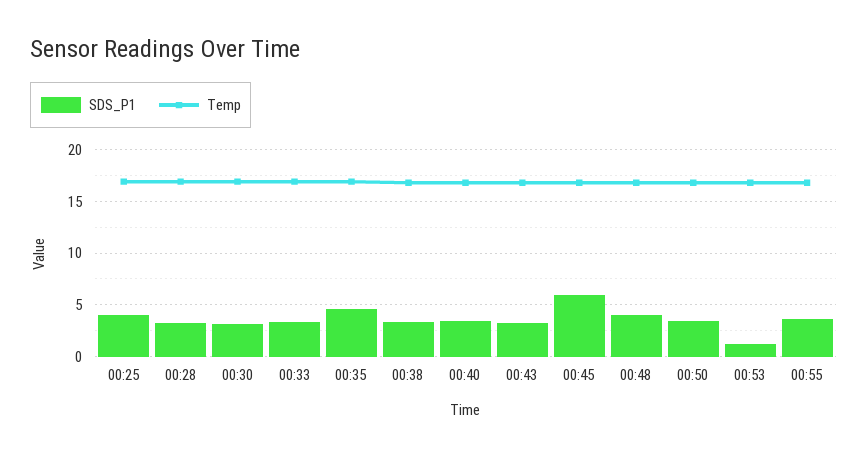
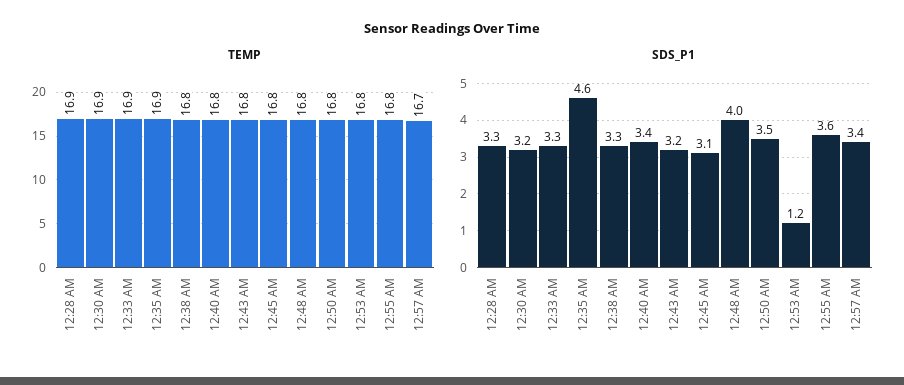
SDS_P1, 00:25: 4 -> none
Temp, 00:25: 17 -> none
SDS_P1, 00:45: 6 -> 3.1
Temp, 12:57 AM: none -> 16.7
SDS_P1, 12:57 AM: none -> 3.4

